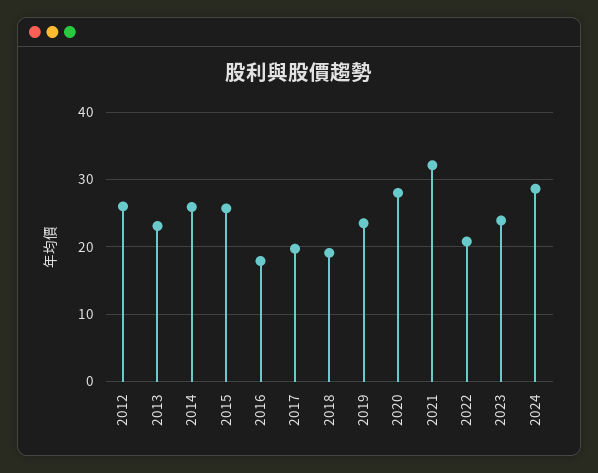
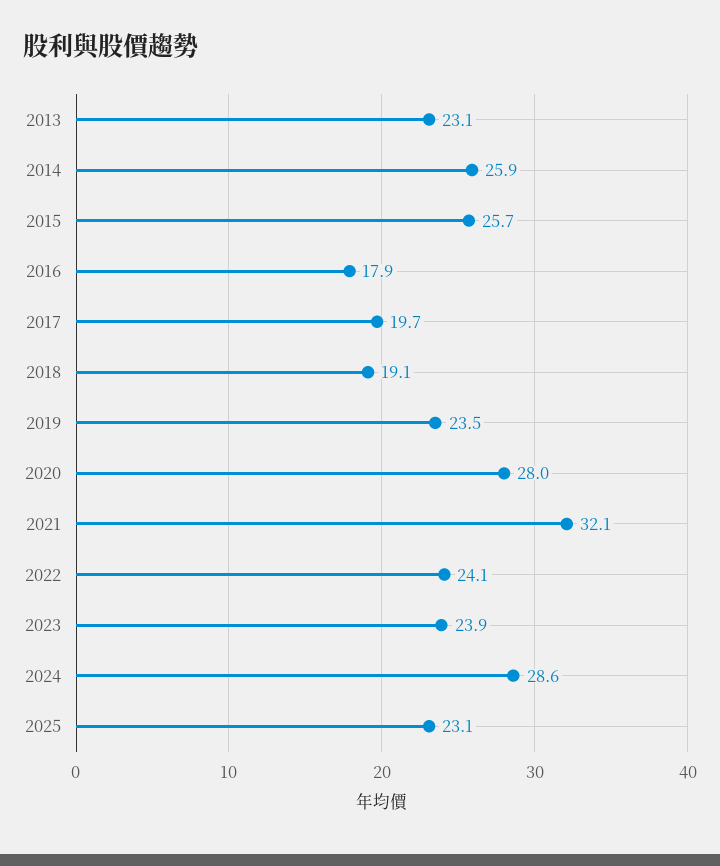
2012: 26 -> none
2022: 21 -> 24.1
2025: none -> 23.1

